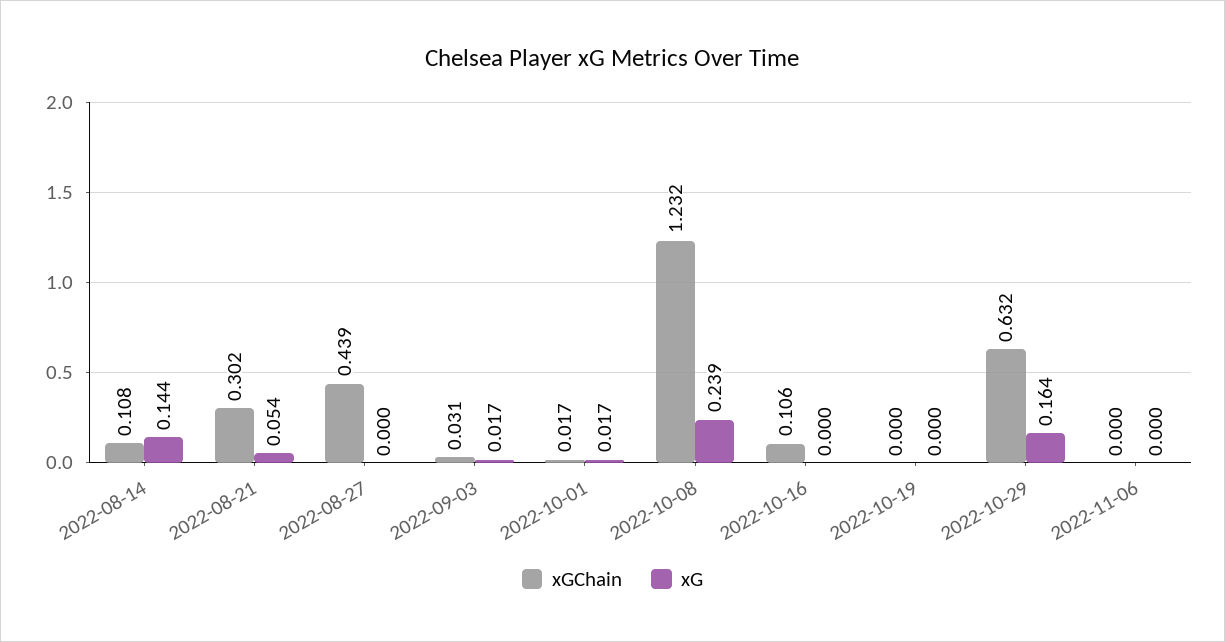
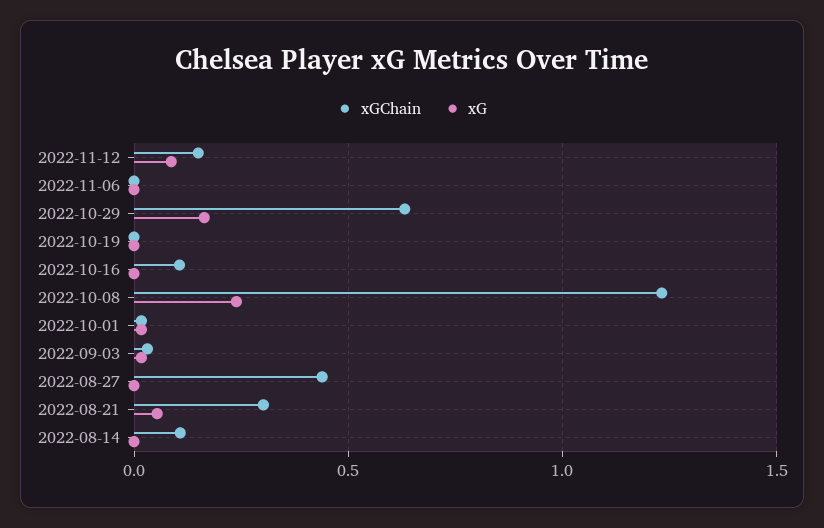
xG, 2022-08-14: 0.144 -> 0
xGChain, 2022-11-12: none -> 0.15
xG, 2022-11-12: none -> 0.1

